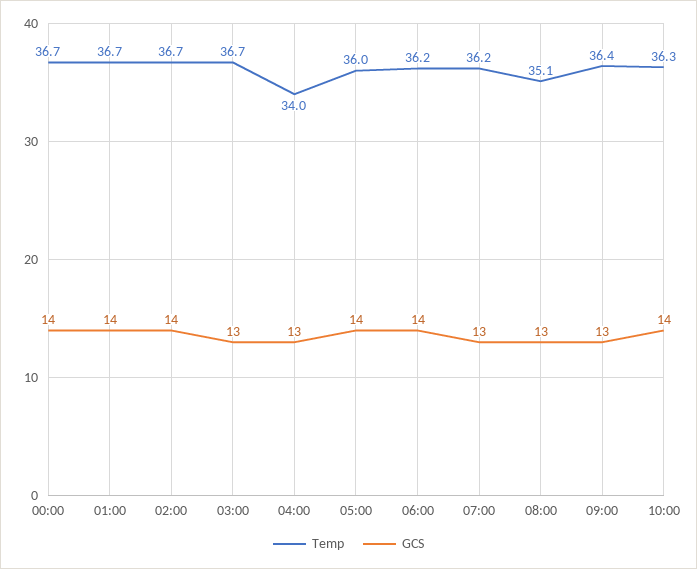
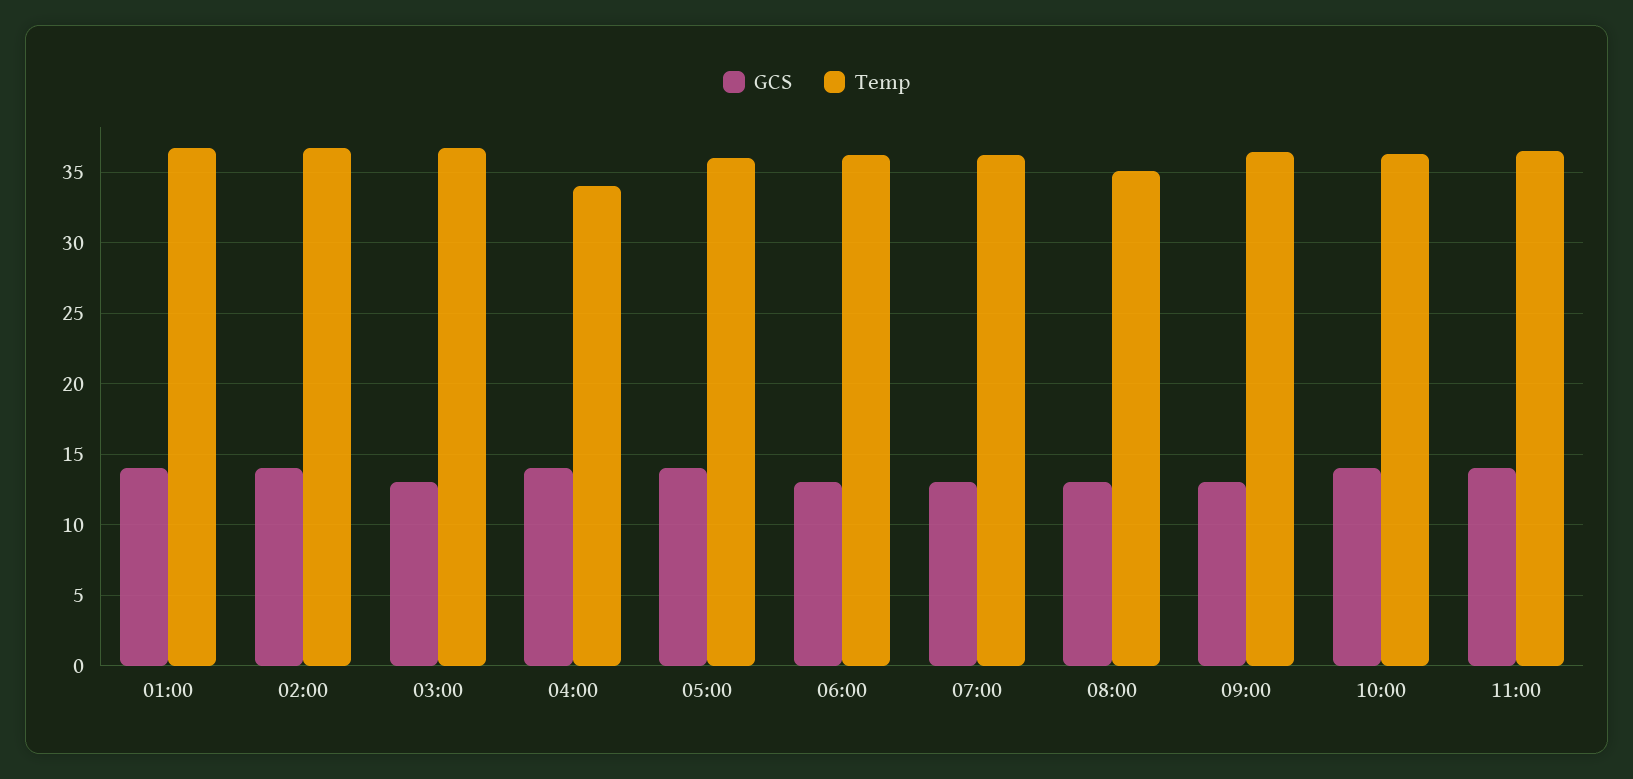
Temp, 00:00: 36.7 -> none
GCS, 00:00: 14 -> none
GCS, 04:00: 13 -> 14
GCS, 06:00: 14 -> 13
GCS, 11:00: none -> 14
Temp, 11:00: none -> 36.5

